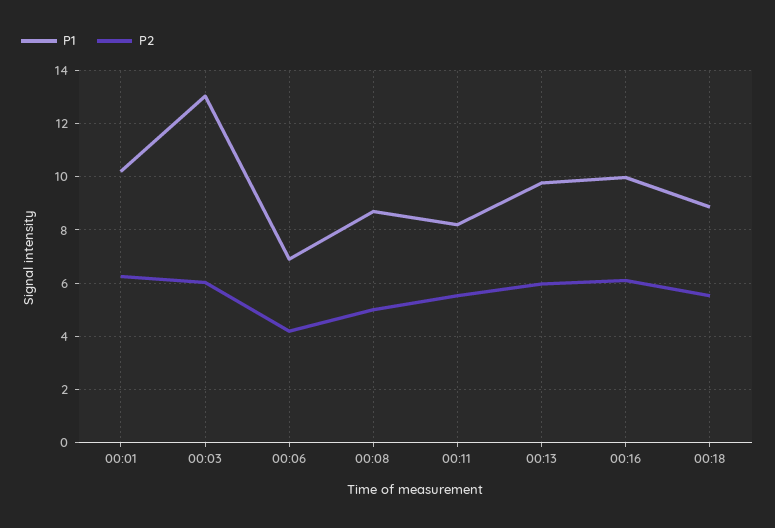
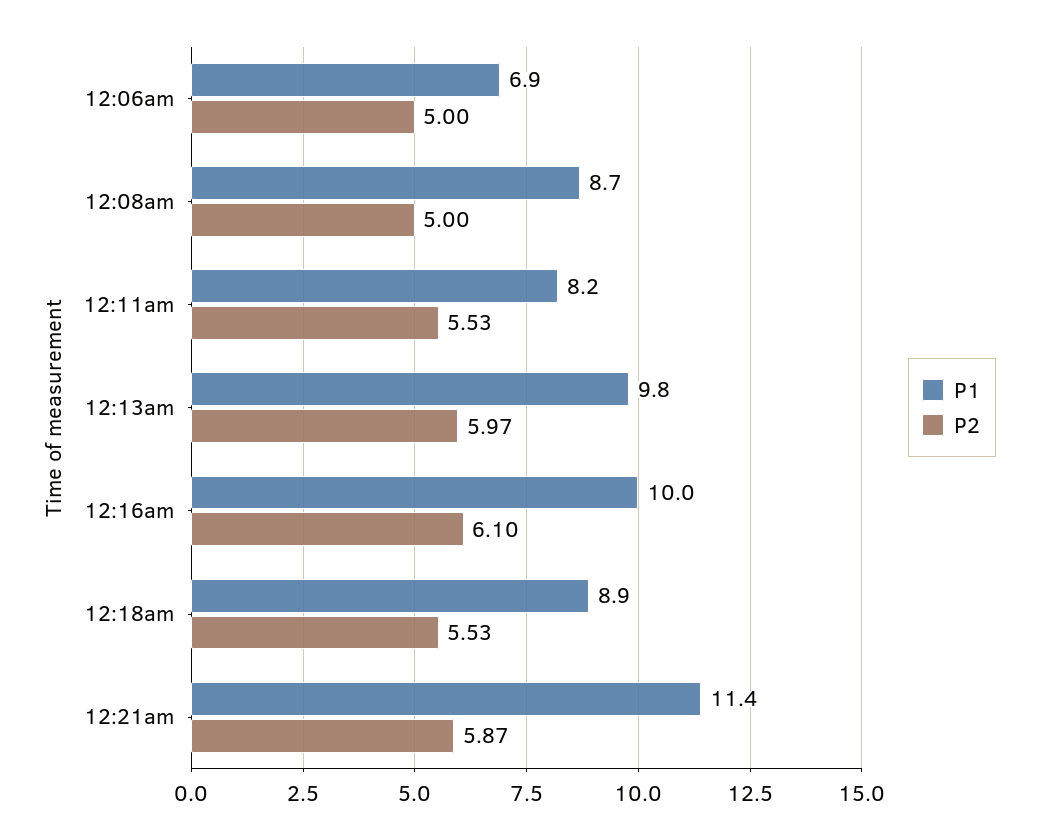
P1, 00:01: 10.25 -> none
P2, 00:01: 6.25 -> none
P1, 00:03: 13 -> none
P2, 00:03: 6 -> none
P2, 00:06: 4.25 -> 5
P1, 12:21am: none -> 11.4
P2, 12:21am: none -> 5.87

